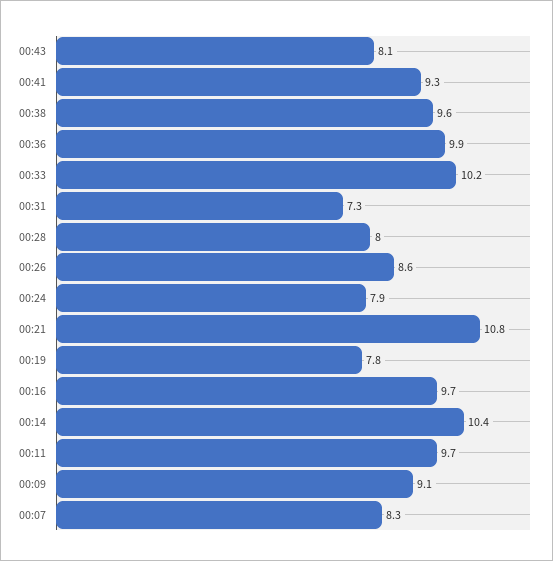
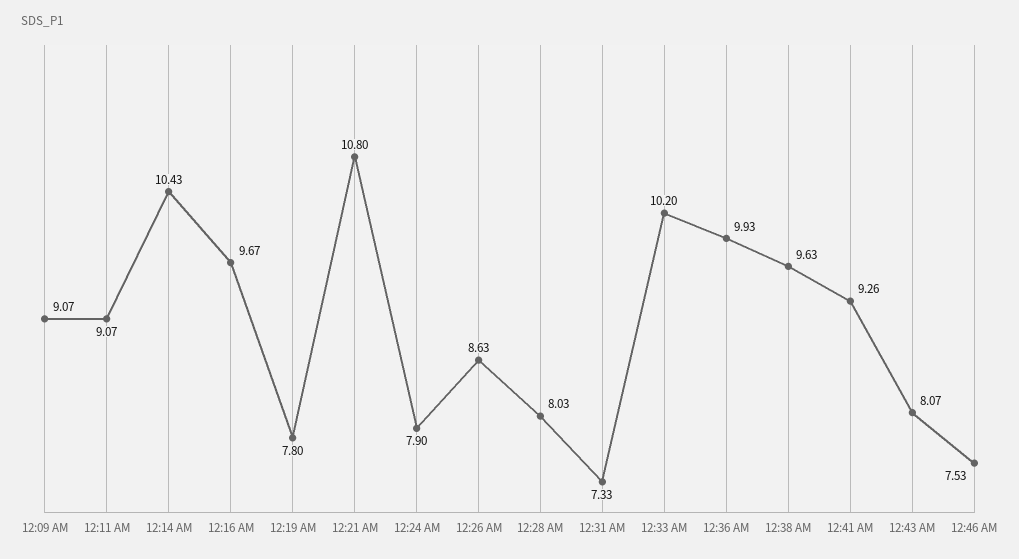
00:11: 9.7 -> 9.07
00:07: 8.3 -> none
12:46 AM: none -> 7.53

